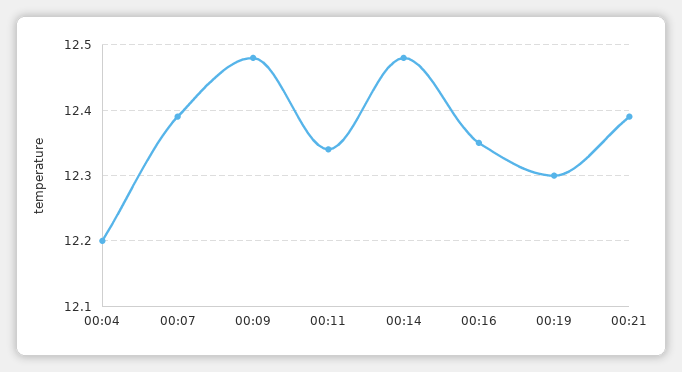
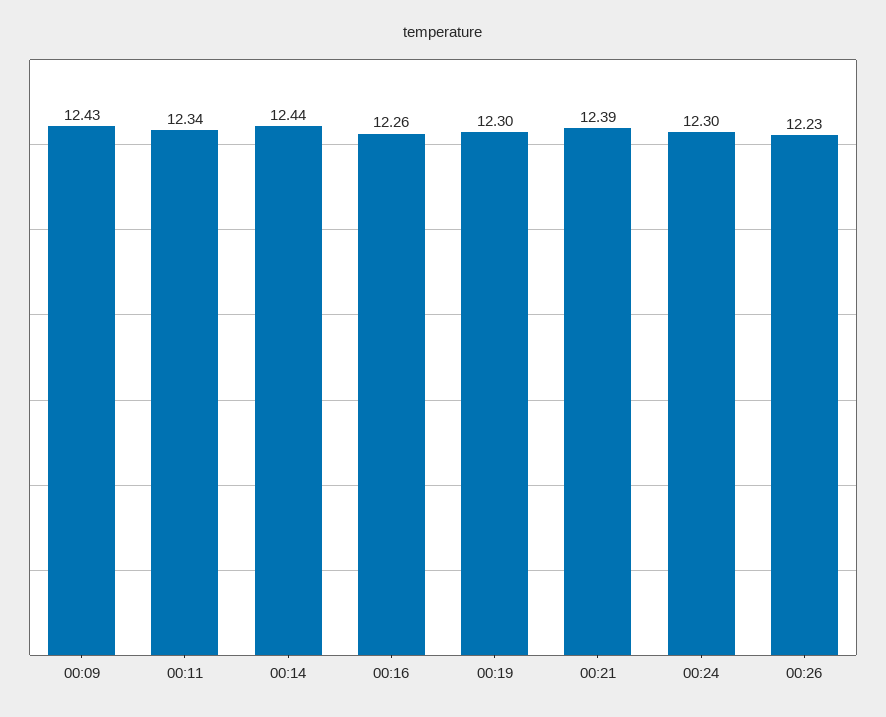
00:04: 12.2 -> none
00:07: 12.39 -> none
00:09: 12.48 -> 12.43
00:14: 12.48 -> 12.44
00:16: 12.35 -> 12.26
00:24: none -> 12.3
00:26: none -> 12.23

